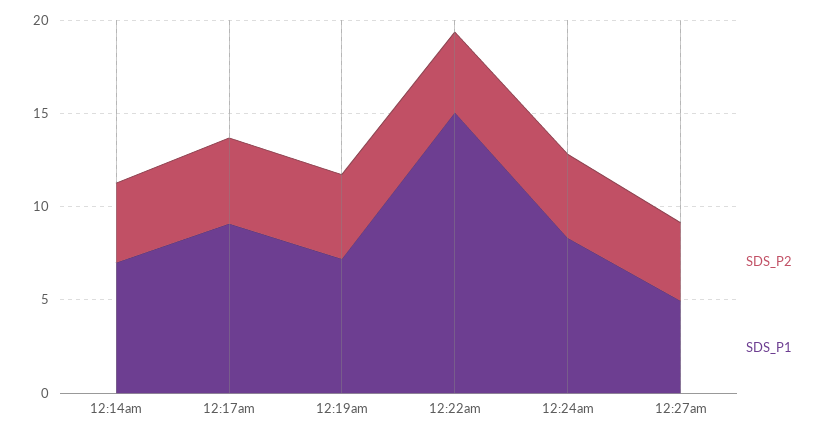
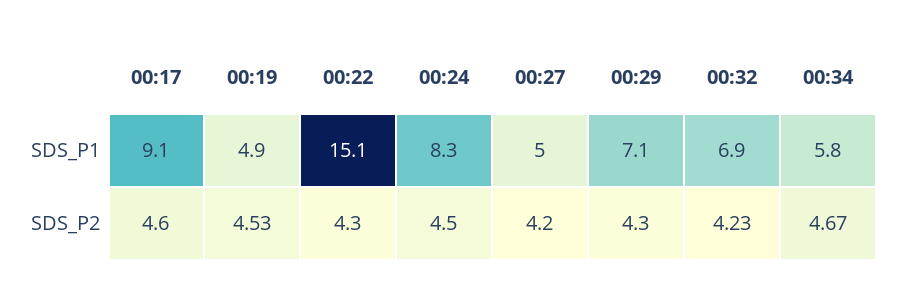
SDS_P2, 12:14am: 4 -> none
SDS_P1, 12:14am: 7 -> none
SDS_P1, 12:19am: 7 -> 4.9
SDS_P1, 00:29: none -> 7.1
SDS_P1, 00:32: none -> 6.9
SDS_P1, 00:34: none -> 5.8
SDS_P2, 00:29: none -> 4.3
SDS_P2, 00:32: none -> 4.23
SDS_P2, 00:34: none -> 4.67

